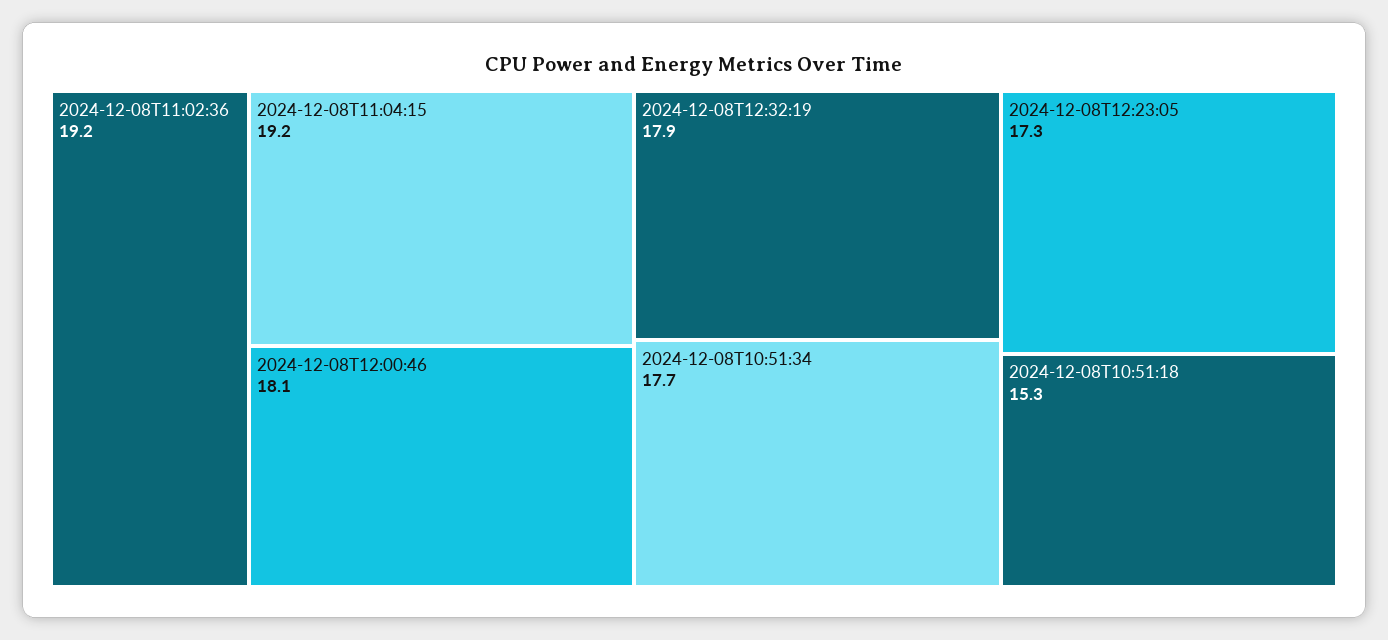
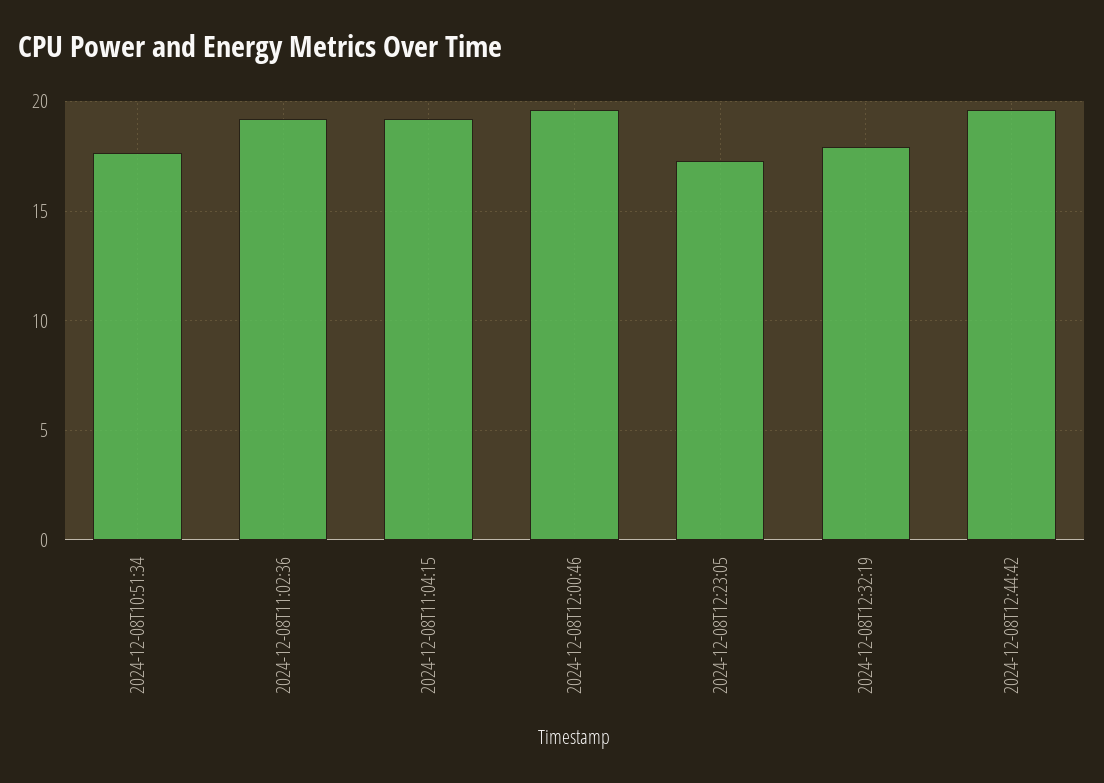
2024-12-08T12:00:46: 18.1 -> 19.5
2024-12-08T10:51:18: 15.3 -> none
2024-12-08T12:44:42: none -> 19.5

